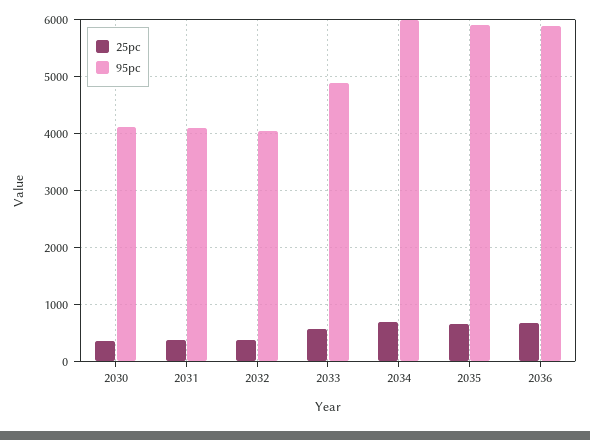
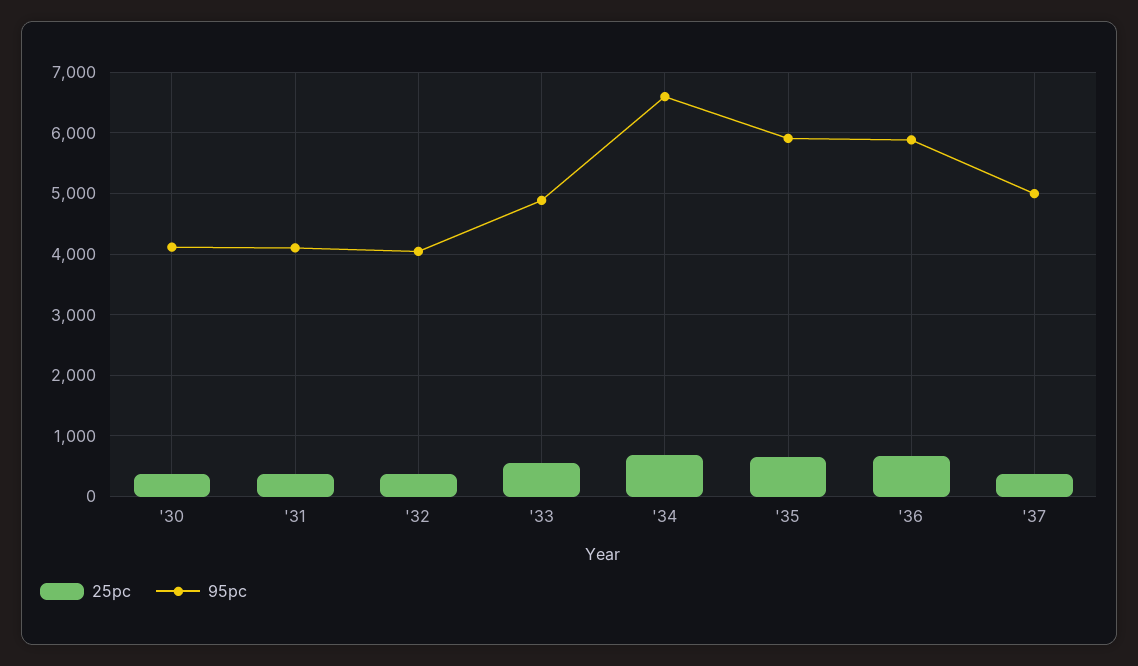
95pc, 2034: 6000 -> 6600
25pc, '37: none -> 400
95pc, '37: none -> 5000

